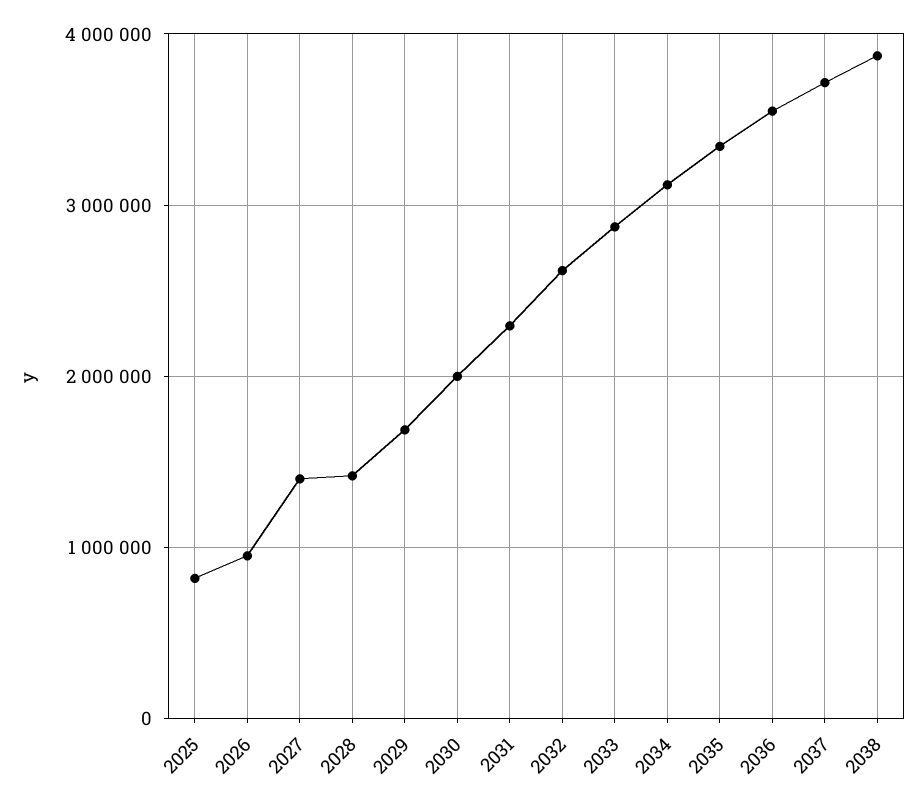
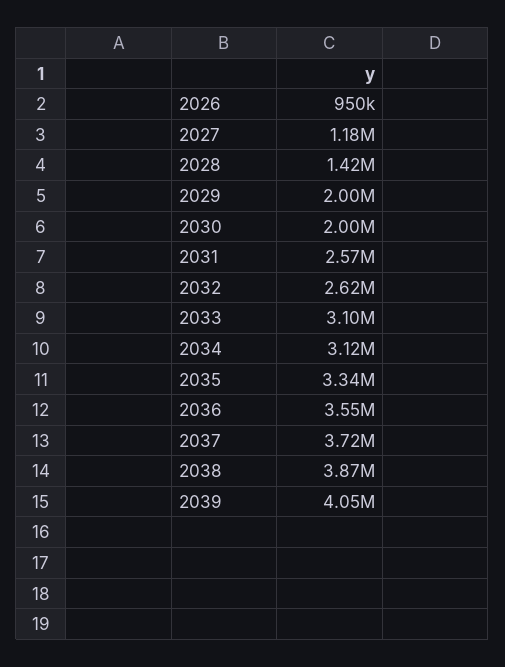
2025: 800000 -> none
2027: 1400000 -> 1180000
2029: 1700000 -> 2000000
2031: 2300000 -> 2570000
2033: 2900000 -> 3100000
2039: none -> 4050000

